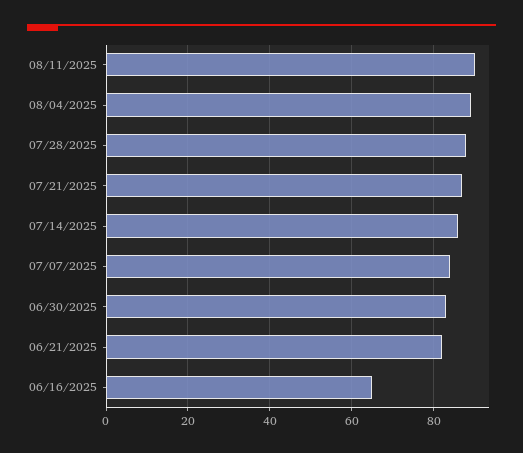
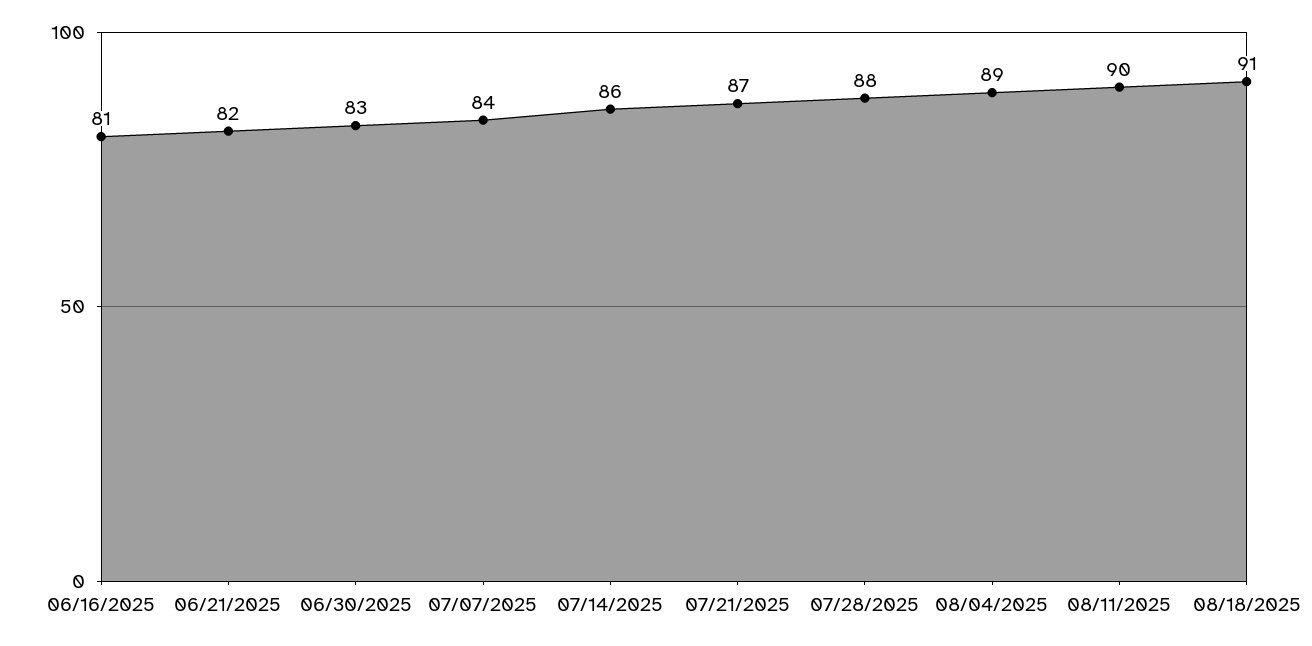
06/16/2025: 65 -> 81
08/18/2025: none -> 91

